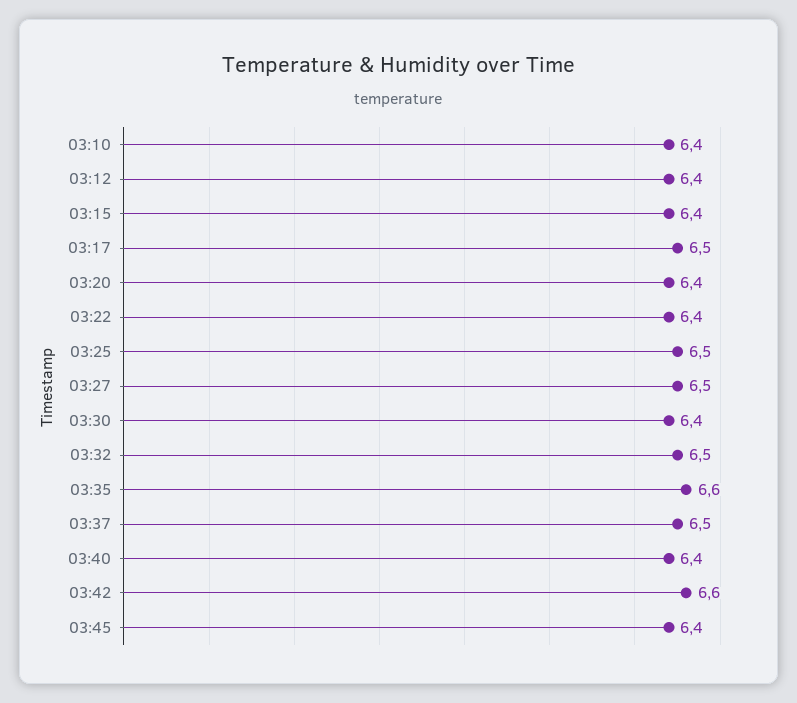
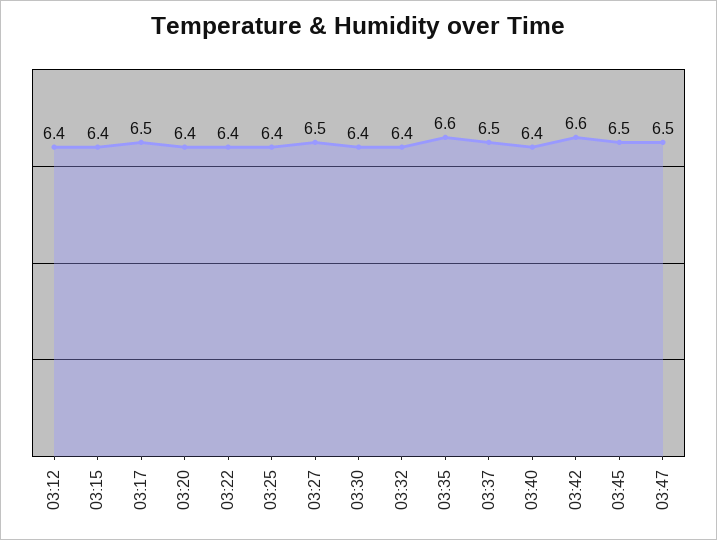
03:10: 6.4 -> none
03:25: 6.5 -> 6.4
03:32: 6.5 -> 6.4
03:45: 6.4 -> 6.5
03:47: none -> 6.5

